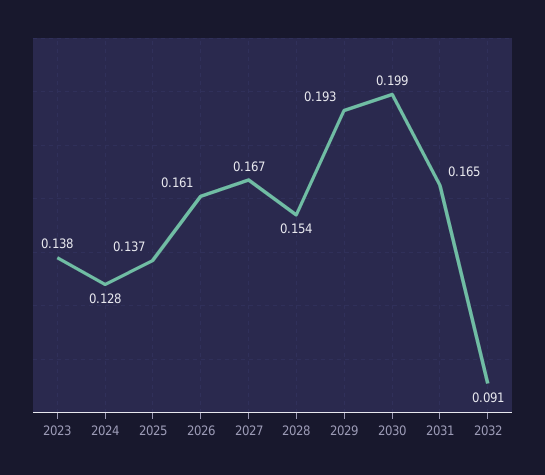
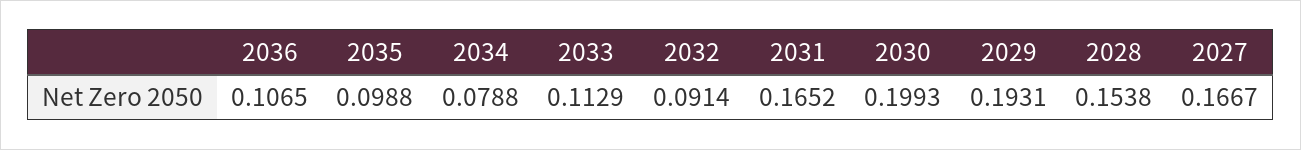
2023: 0.138 -> none
2024: 0.128 -> none
2025: 0.137 -> none
2026: 0.161 -> none
2036: none -> 0.1065
2035: none -> 0.0988
2034: none -> 0.0788
2033: none -> 0.1129

